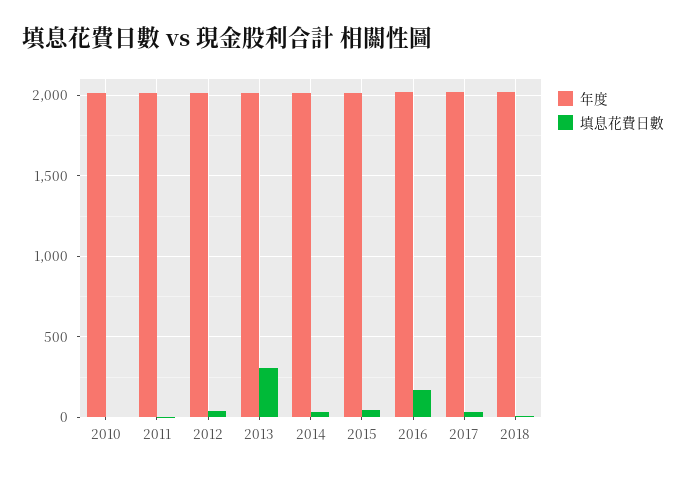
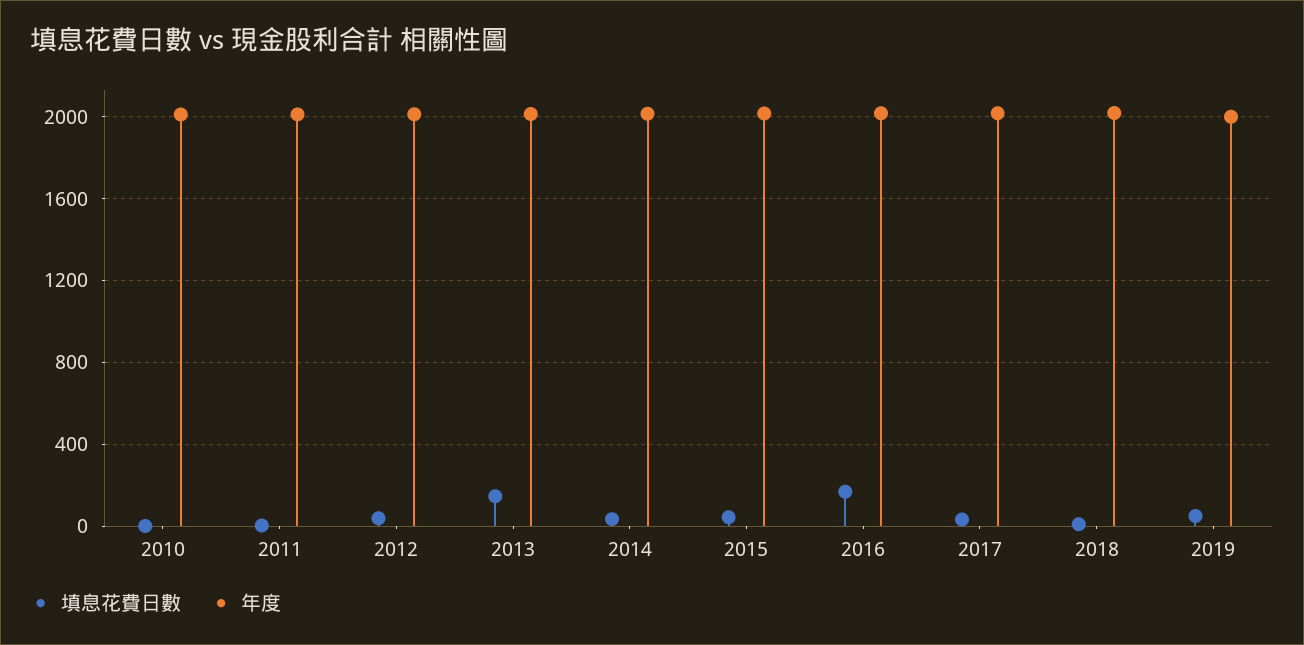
填息花費日數, 2013: 300 -> 150
填息花費日數, 2019: none -> 50
年度, 2019: none -> 2000

